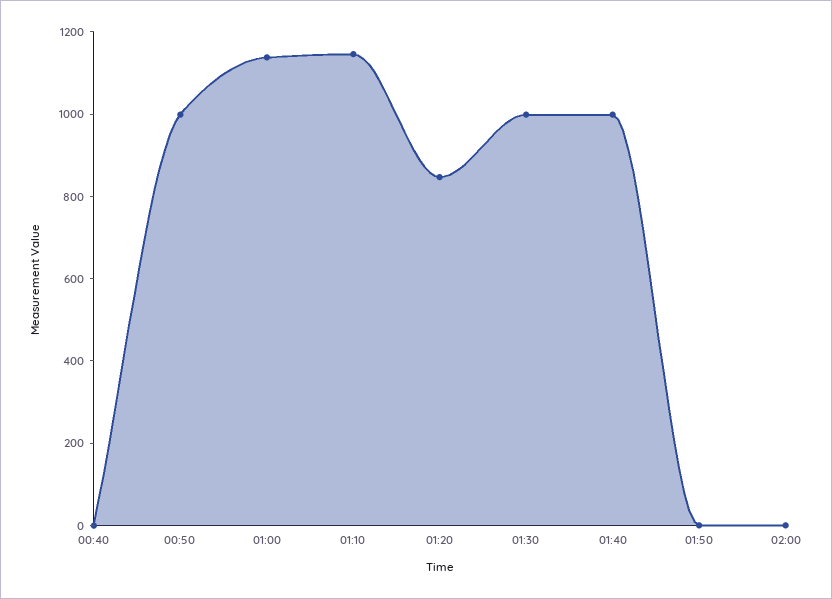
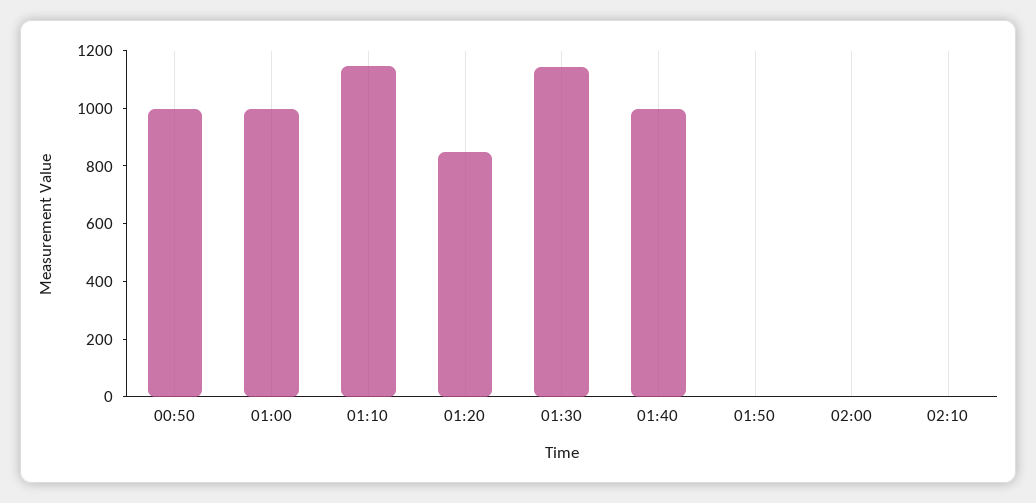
00:40: 0 -> none
01:00: 1150 -> 1000
01:30: 1000 -> 1150
02:10: none -> 0

